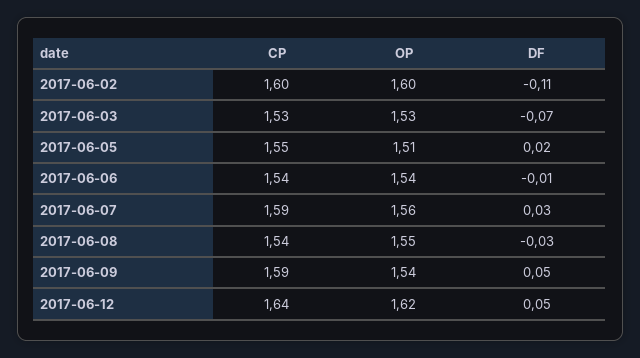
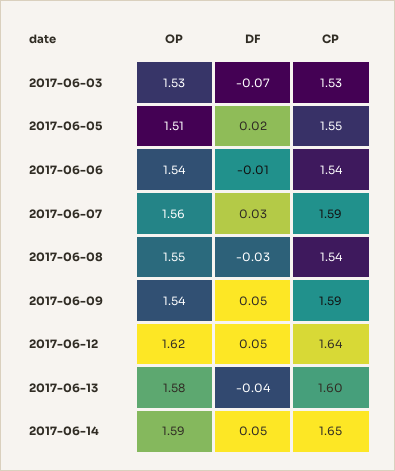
CP, 2017-06-02: 1.6 -> none
OP, 2017-06-02: 1.6 -> none
DF, 2017-06-02: -0.11 -> none
OP, 2017-06-13: none -> 1.58
DF, 2017-06-13: none -> -0.04
CP, 2017-06-13: none -> 1.6
OP, 2017-06-14: none -> 1.59
DF, 2017-06-14: none -> 0.05
CP, 2017-06-14: none -> 1.65

